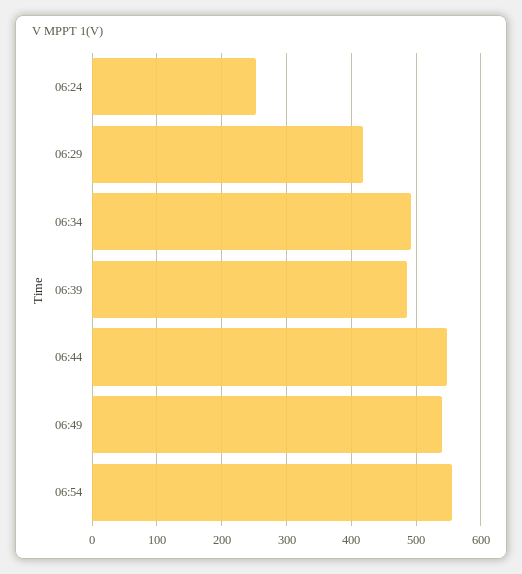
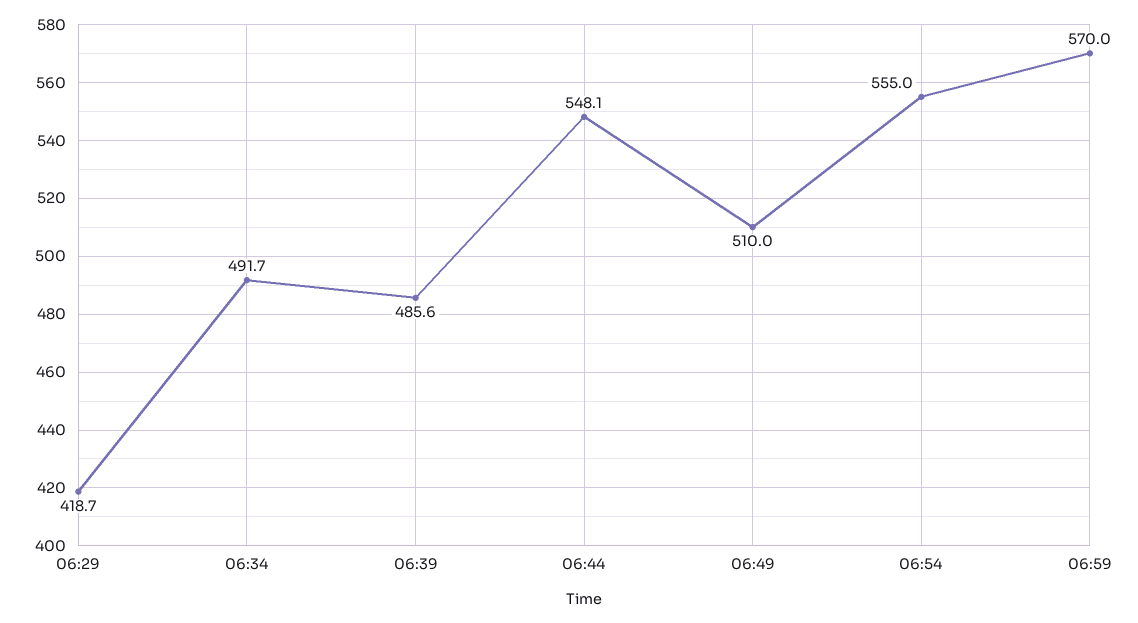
06:24: 250 -> none
06:49: 540 -> 510
06:59: none -> 570

